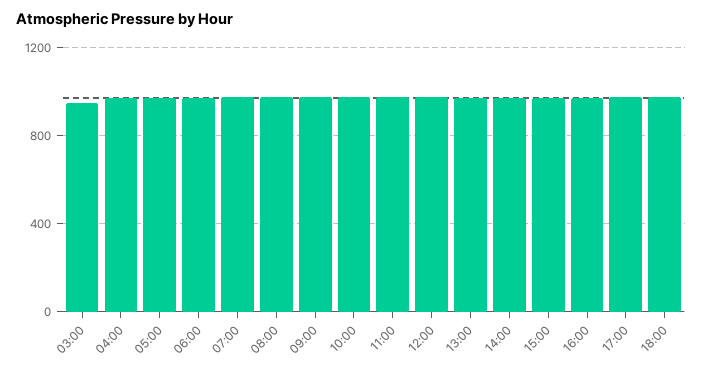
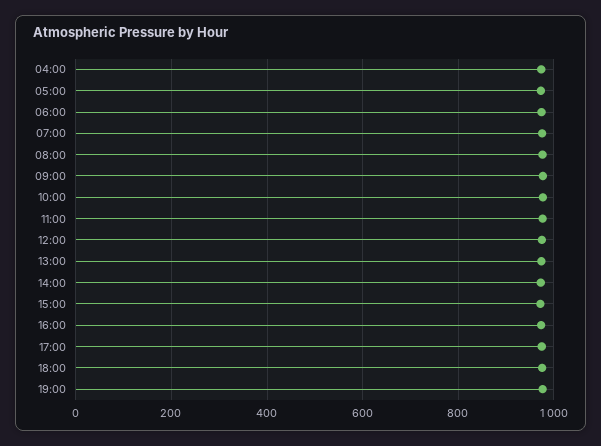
03:00: 950 -> none
19:00: none -> 980

